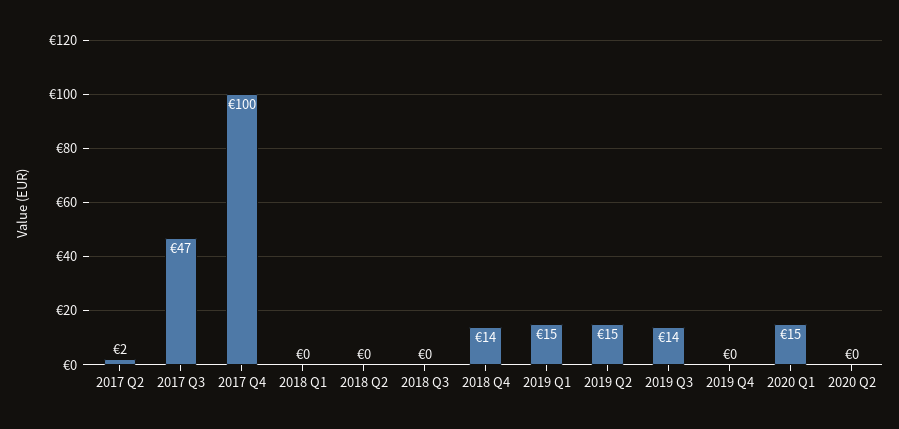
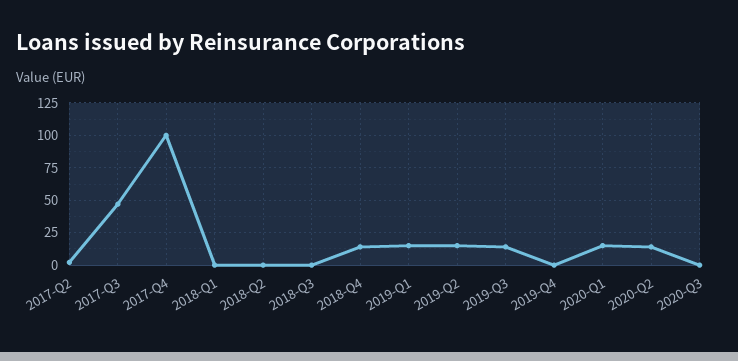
2020 Q2: 0 -> 15
2020-Q3: none -> 0

